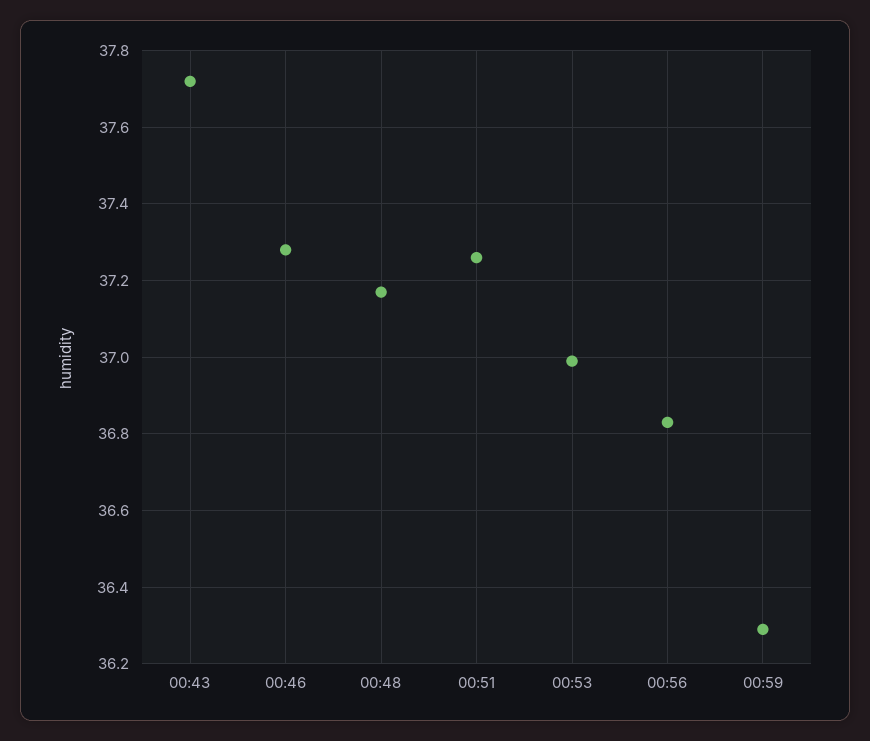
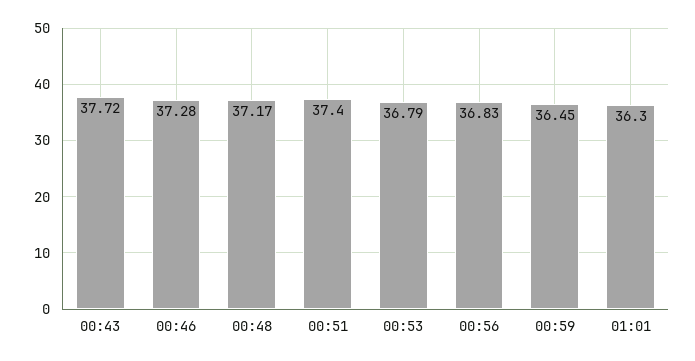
00:51: 37.25 -> 37.4
00:53: 37 -> 36.79
00:59: 36.3 -> 36.45
01:01: none -> 36.3

